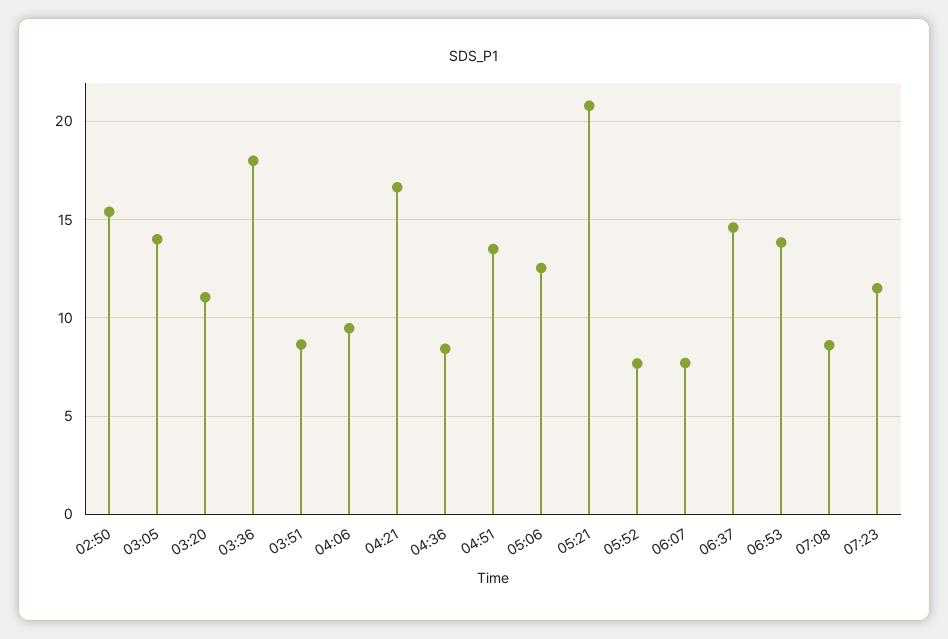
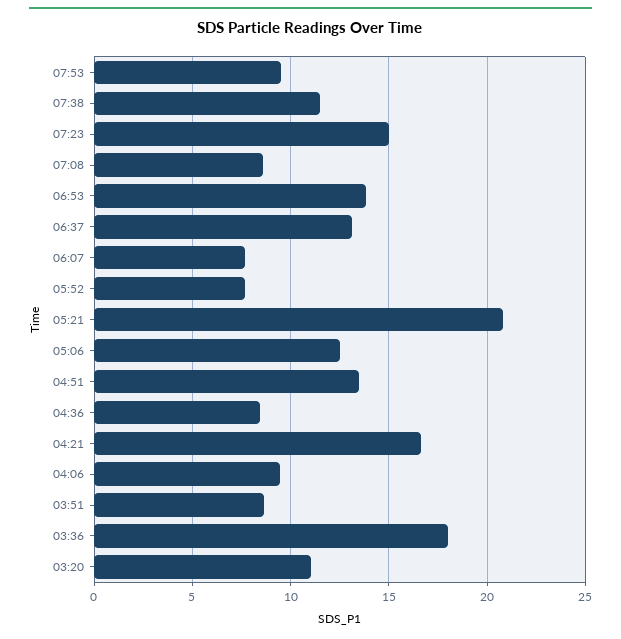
02:50: 15.5 -> none
03:05: 14 -> none
06:37: 14.5 -> 13
07:23: 11.5 -> 15
07:53: none -> 9.5
07:38: none -> 11.5

